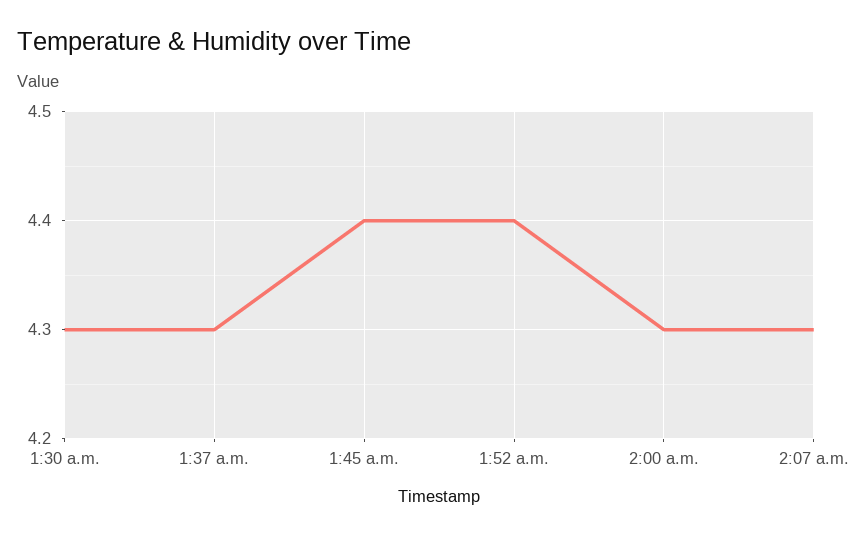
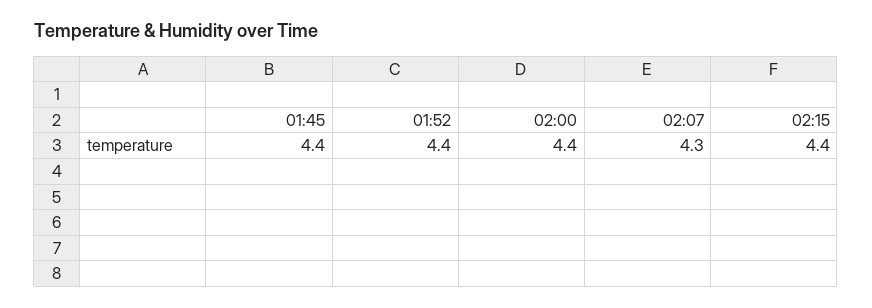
1:30 a.m.: 4.3 -> none
1:37 a.m.: 4.3 -> none
2:00 a.m.: 4.3 -> 4.4
02:15: none -> 4.4

